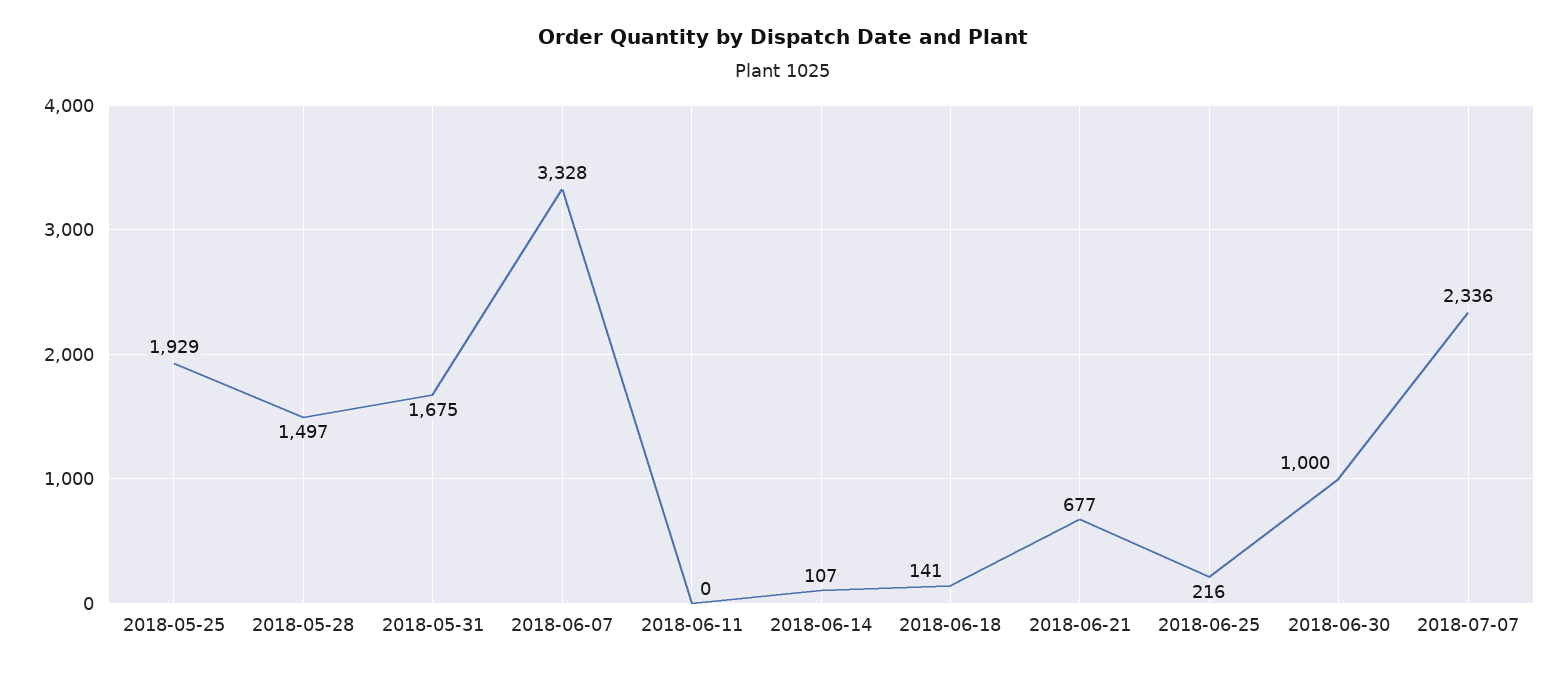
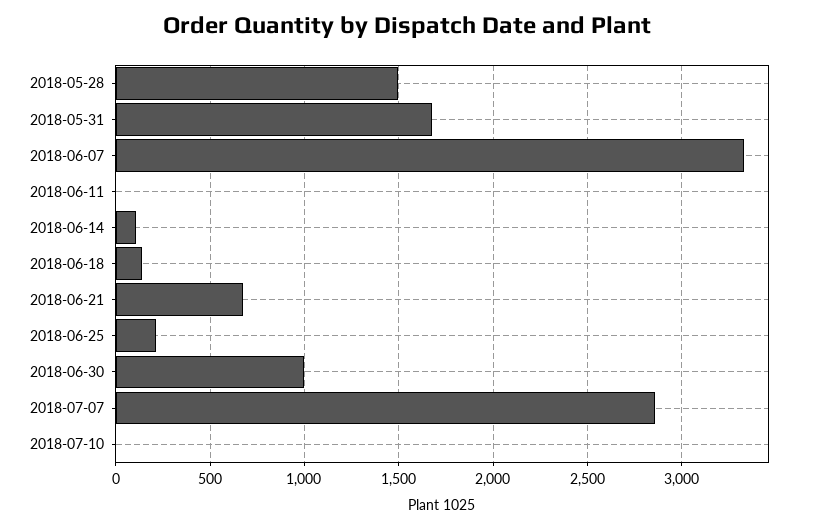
2018-05-25: 1929 -> none
2018-07-07: 2336 -> 2850
2018-07-10: none -> 0

